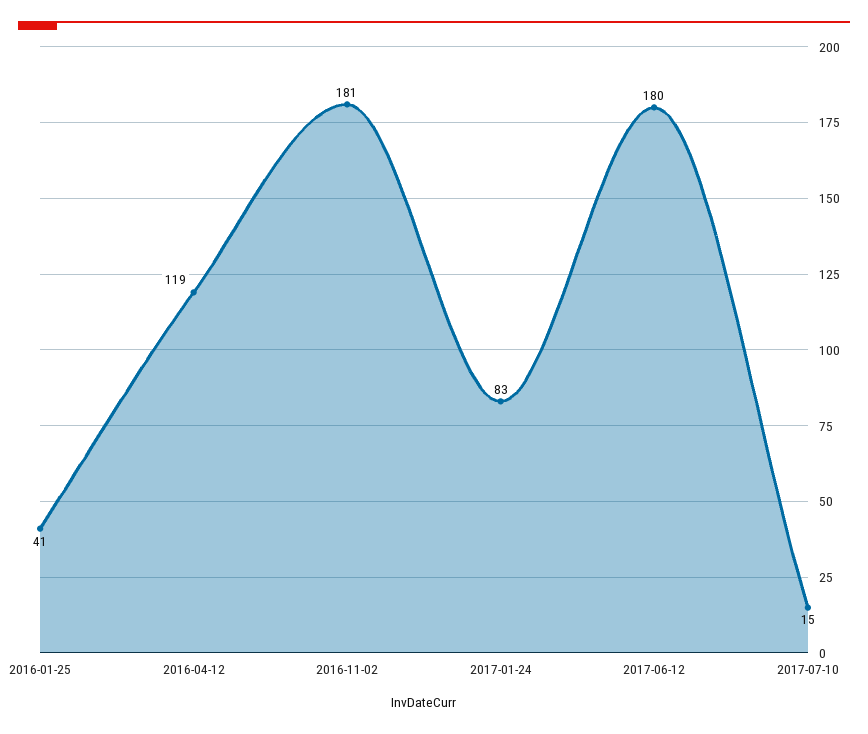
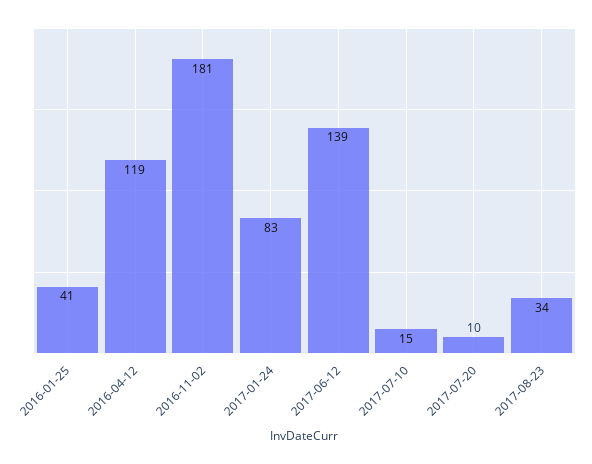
2017-06-12: 180 -> 139
2017-07-20: none -> 10
2017-08-23: none -> 34

